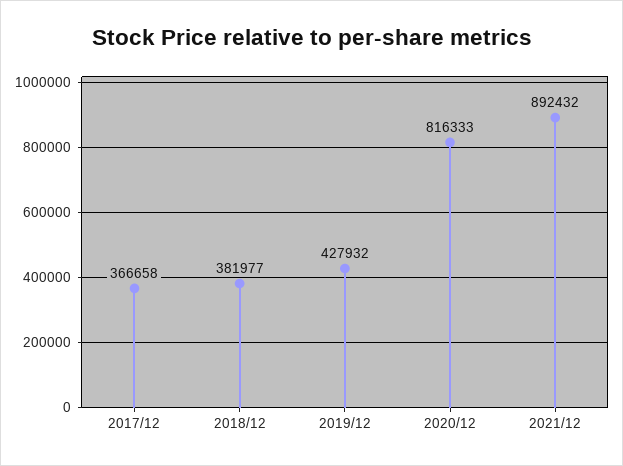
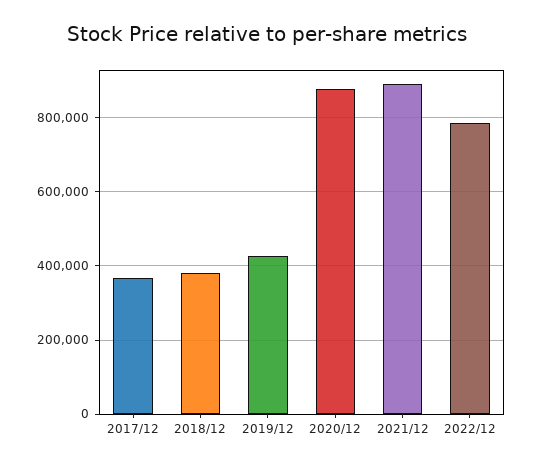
2020/12: 816333 -> 880000
2022/12: none -> 780000

